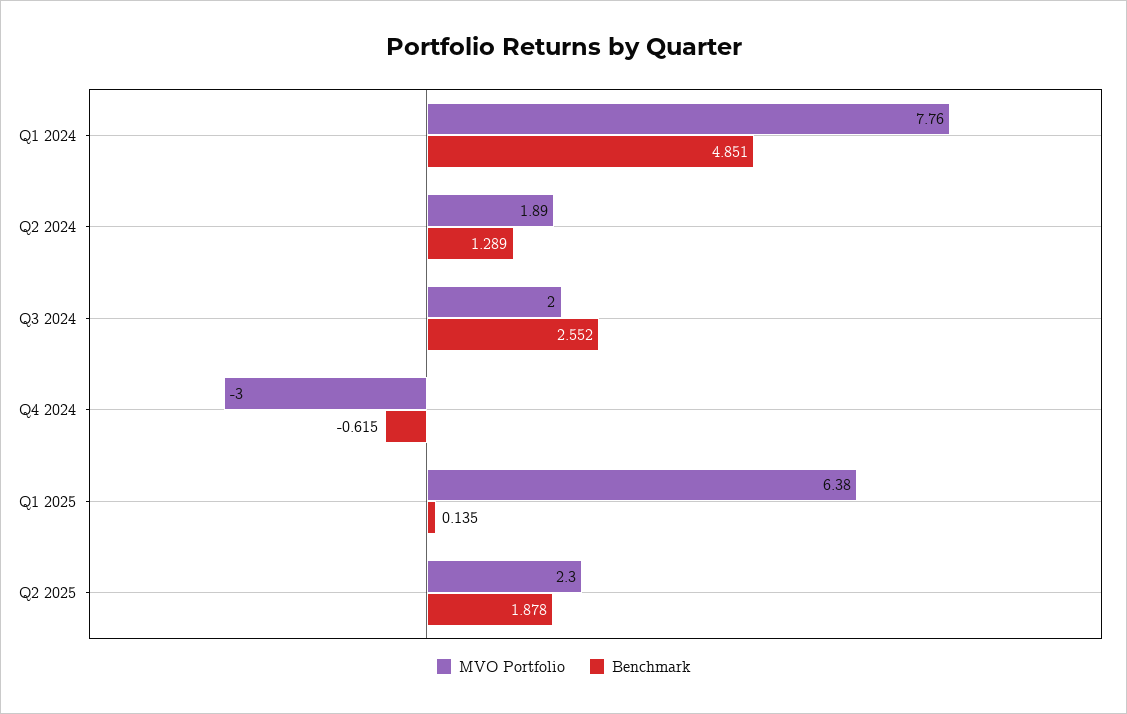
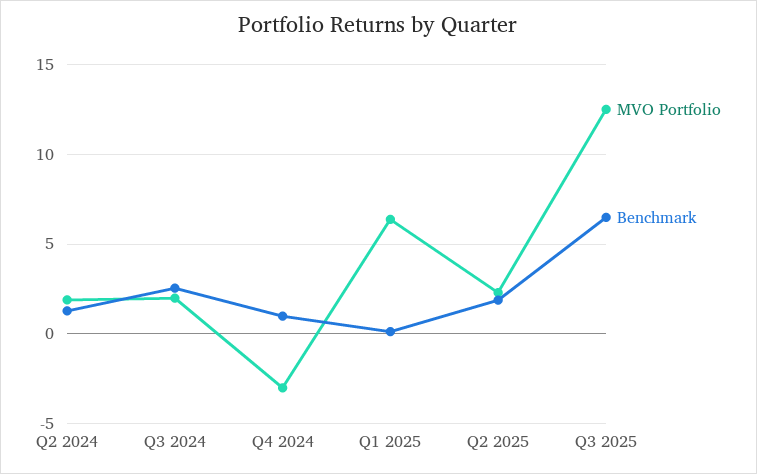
MVO Portfolio, Q1 2024: 7.76 -> none
Benchmark, Q1 2024: 4.851 -> none
Benchmark, Q4 2024: -0.615 -> 1
MVO Portfolio, Q3 2025: none -> 12.5
Benchmark, Q3 2025: none -> 6.5

